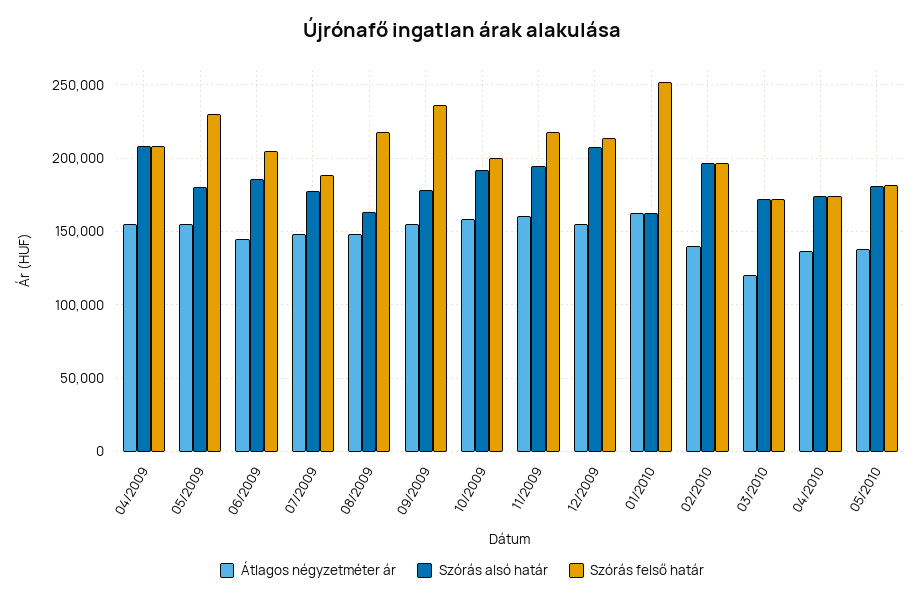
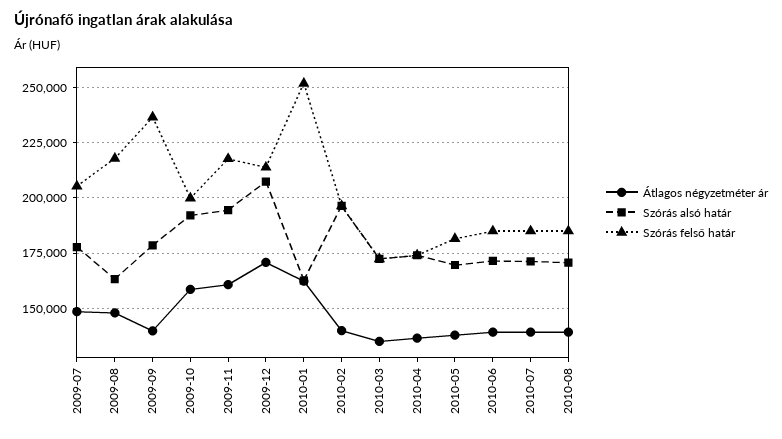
Átlagos négyzetméter ár, 04/2009: 155000 -> none
Szórás alsó határ, 04/2009: 210000 -> none
Szórás felső határ, 04/2009: 210000 -> none
Átlagos négyzetméter ár, 05/2009: 155000 -> none
Szórás alsó határ, 05/2009: 180000 -> none
Szórás felső határ, 05/2009: 230000 -> none
Átlagos négyzetméter ár, 06/2009: 145000 -> none
Szórás alsó határ, 06/2009: 185000 -> none
Szórás felső határ, 06/2009: 205000 -> none
Szórás felső határ, 07/2009: 190000 -> 205000
Átlagos négyzetméter ár, 09/2009: 155000 -> 140000
Átlagos négyzetméter ár, 12/2009: 155000 -> 170000
Átlagos négyzetméter ár, 03/2010: 120000 -> 135000
Szórás alsó határ, 05/2010: 180000 -> 170000
Átlagos négyzetméter ár, 2010-06: none -> 140000
Szórás alsó határ, 2010-06: none -> 170000
Szórás felső határ, 2010-06: none -> 185000
Átlagos négyzetméter ár, 2010-07: none -> 140000
Szórás alsó határ, 2010-07: none -> 170000
Szórás felső határ, 2010-07: none -> 185000
Átlagos négyzetméter ár, 2010-08: none -> 140000
Szórás alsó határ, 2010-08: none -> 170000
Szórás felső határ, 2010-08: none -> 185000

